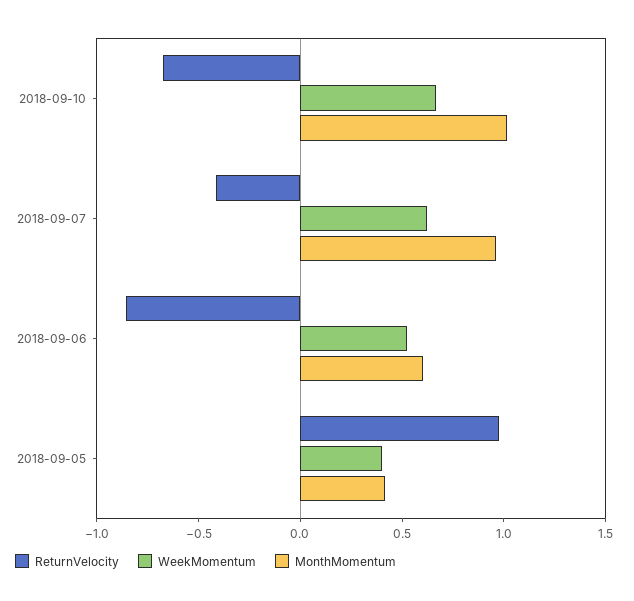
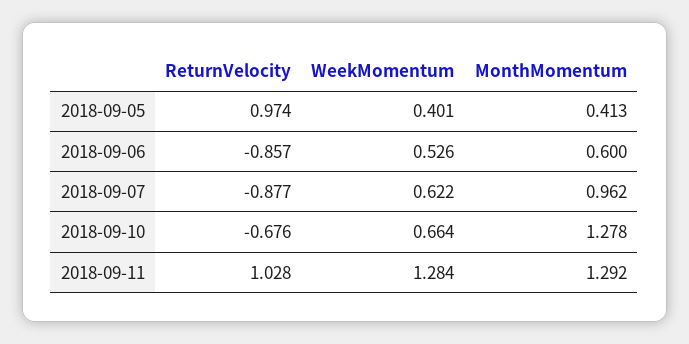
MonthMomentum, 2018-09-10: 1 -> 1.278
ReturnVelocity, 2018-09-07: -0.4 -> -0.877
ReturnVelocity, 2018-09-11: none -> 1.028
WeekMomentum, 2018-09-11: none -> 1.284
MonthMomentum, 2018-09-11: none -> 1.292

